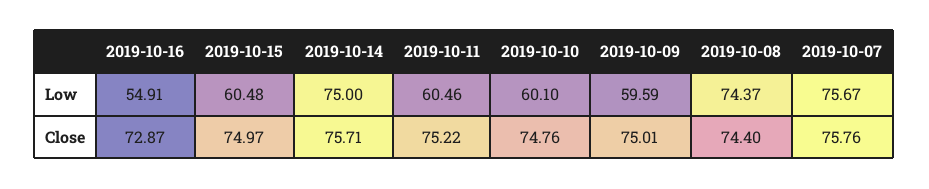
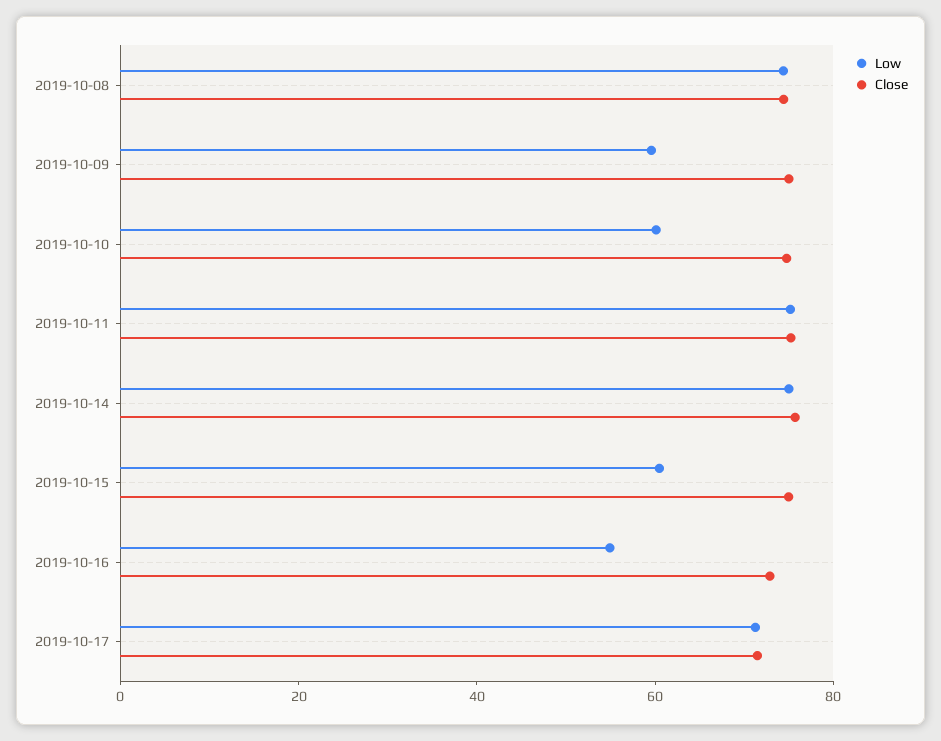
Low, 2019-10-11: 60.46 -> 75
Low, 2019-10-07: 75.67 -> none
Close, 2019-10-07: 75.76 -> none
Low, 2019-10-17: none -> 70
Close, 2019-10-17: none -> 70

